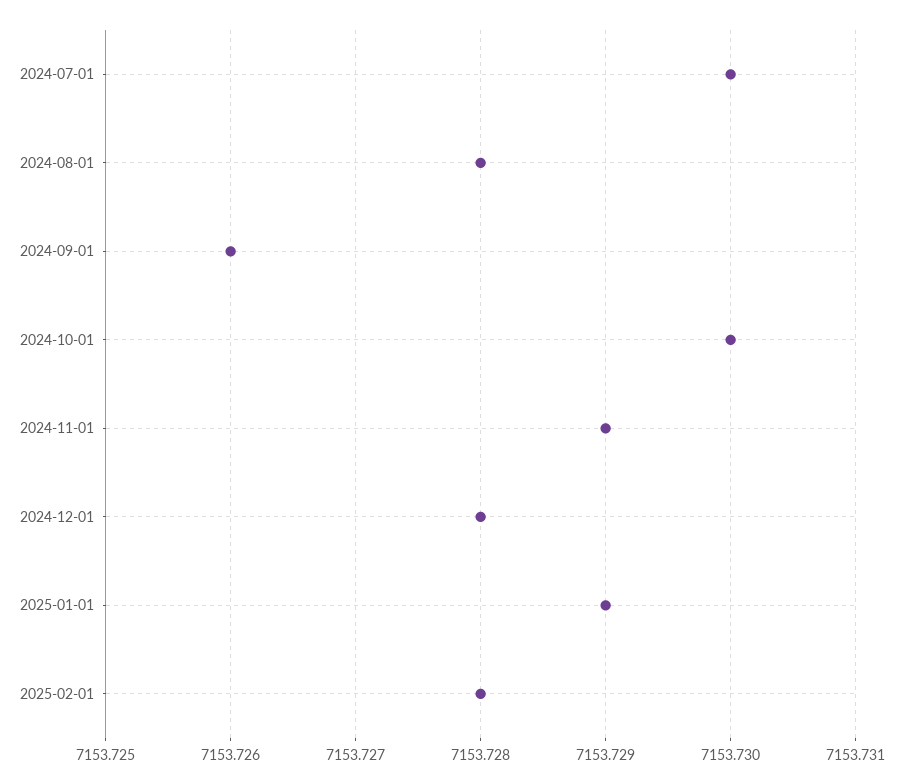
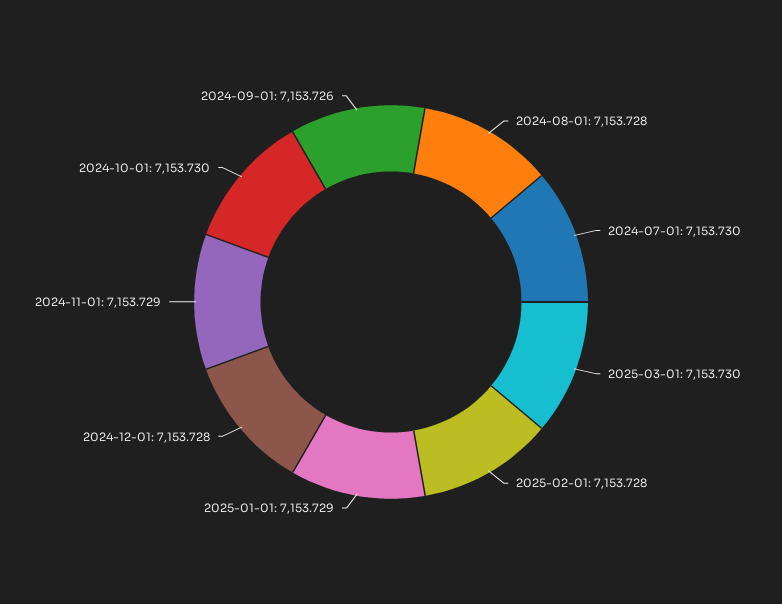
2025-03-01: none -> 7153.73

